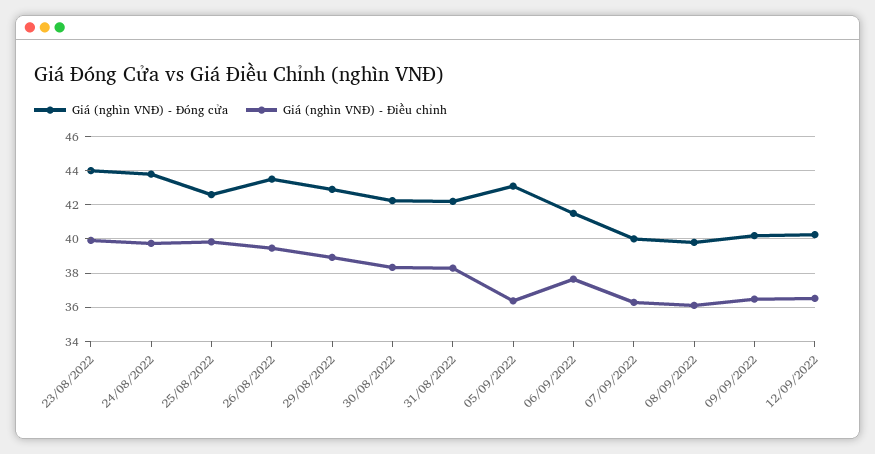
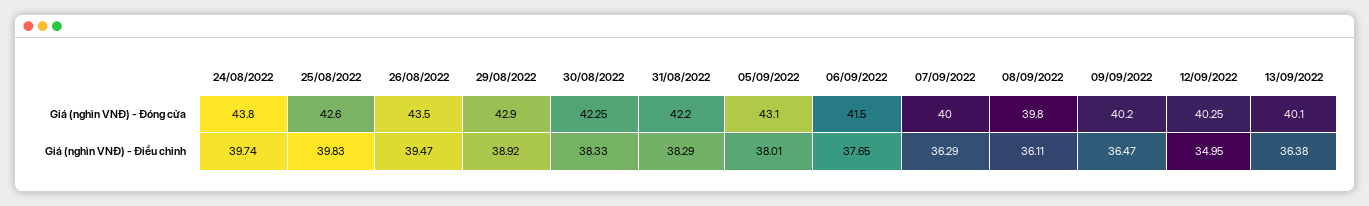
Giá (nghìn VNĐ) - Đóng cửa, 23/08/2022: 44 -> none
Giá (nghìn VNĐ) - Điều chỉnh, 23/08/2022: 40 -> none
Giá (nghìn VNĐ) - Điều chỉnh, 05/09/2022: 36.5 -> 38.01
Giá (nghìn VNĐ) - Điều chỉnh, 12/09/2022: 36.5 -> 34.95
Giá (nghìn VNĐ) - Đóng cửa, 13/09/2022: none -> 40.1
Giá (nghìn VNĐ) - Điều chỉnh, 13/09/2022: none -> 36.38

